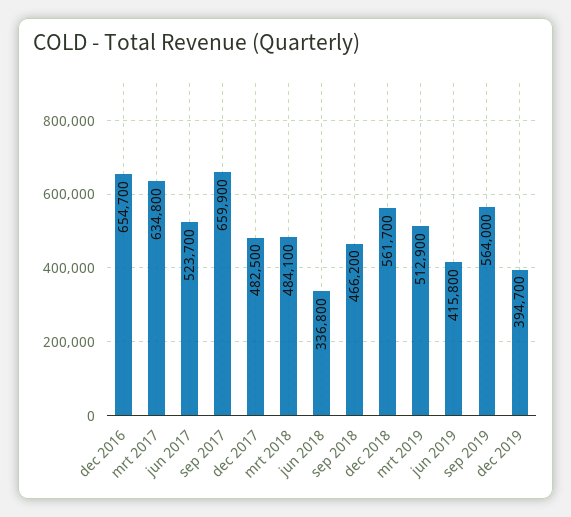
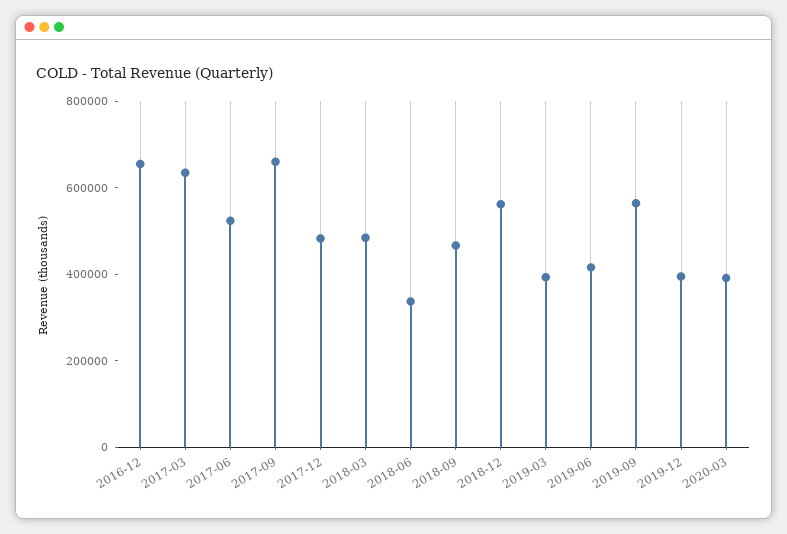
mrt 2019: 512900 -> 400000
2020-03: none -> 400000

